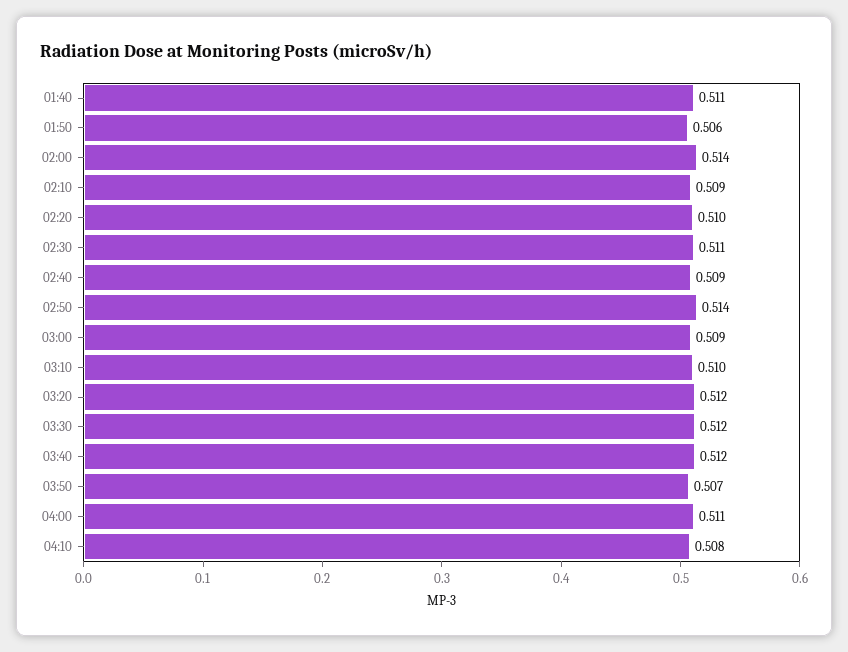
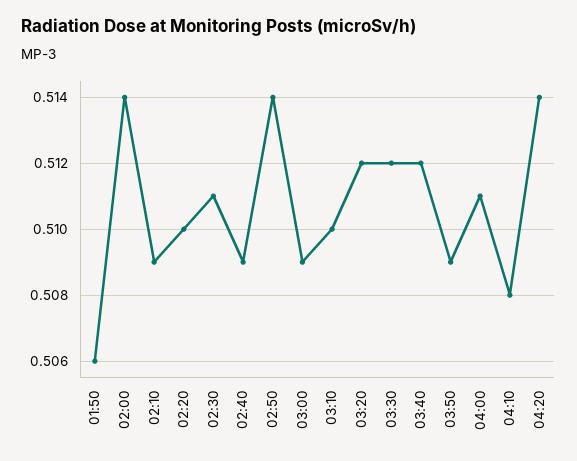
01:40: 0.511 -> none
03:50: 0.507 -> 0.509
04:20: none -> 0.514

